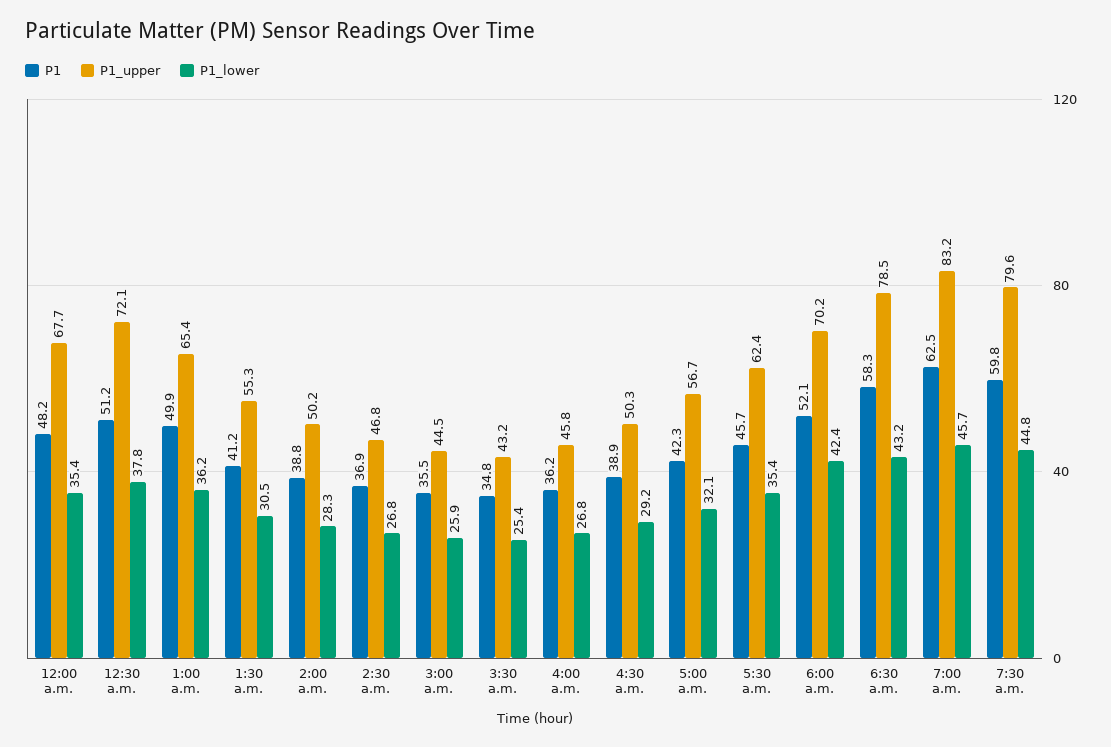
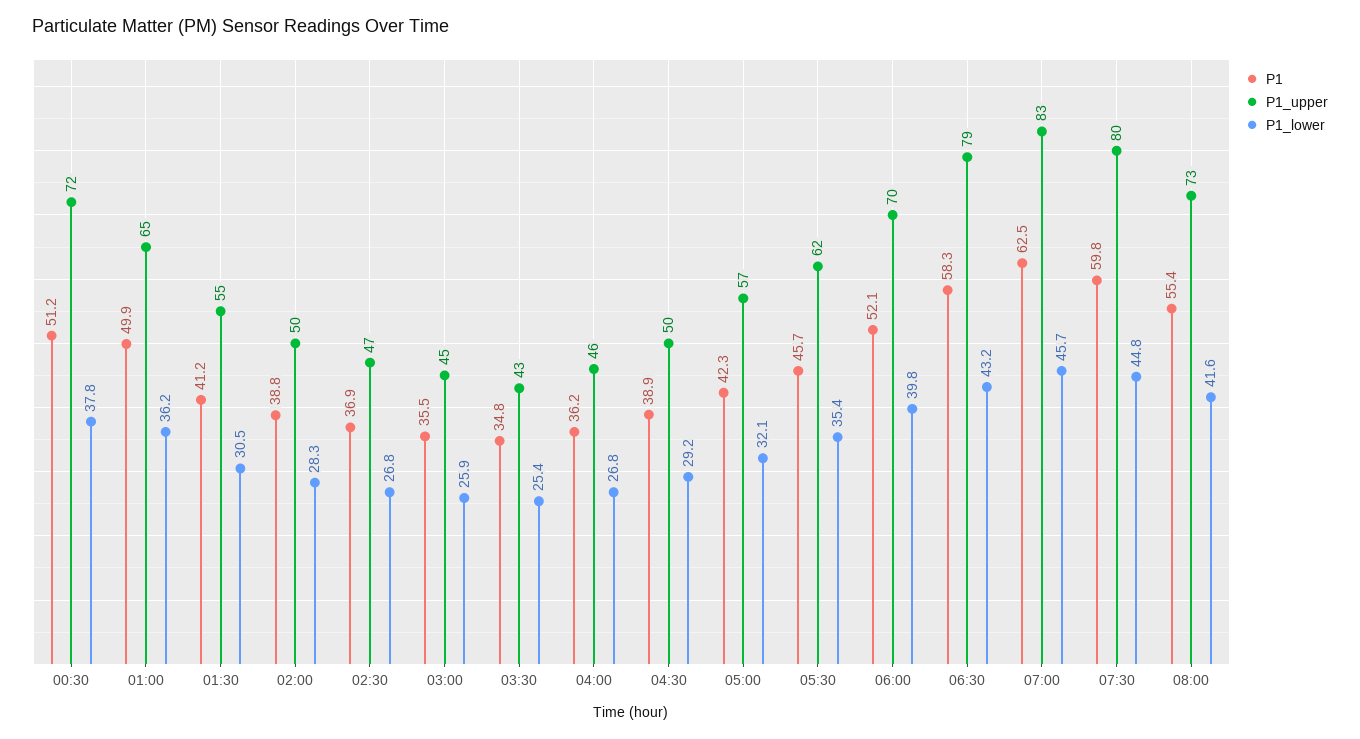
P1, 12:00 a.m.: 48.2 -> none
P1_upper, 12:00 a.m.: 67.7 -> none
P1_lower, 12:00 a.m.: 35.4 -> none
P1_lower, 6:00 a.m.: 42.4 -> 39.8
P1, 08:00: none -> 55.4
P1_upper, 08:00: none -> 73
P1_lower, 08:00: none -> 41.6

